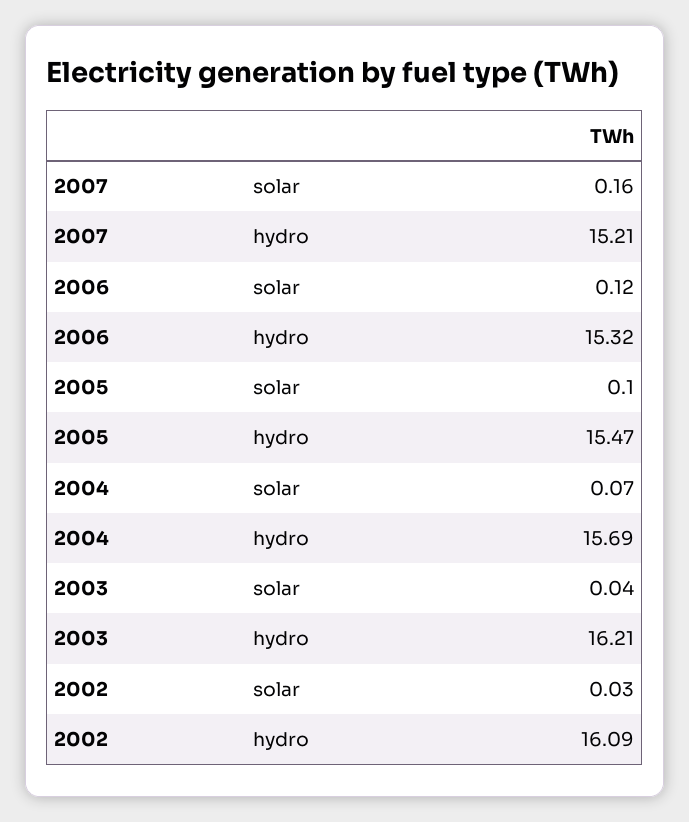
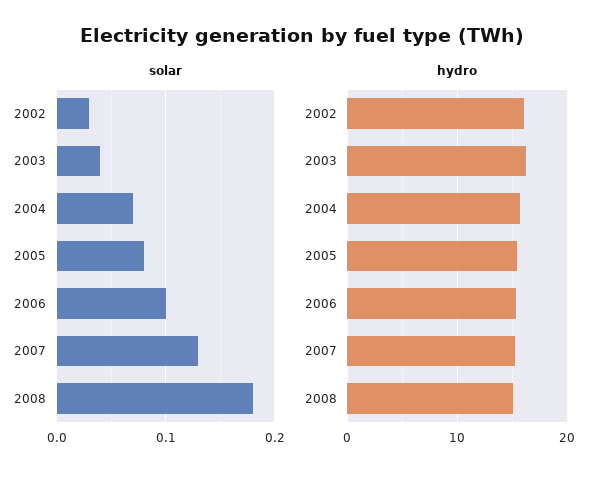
solar, 2007: 0.16 -> 0.13
solar, 2006: 0.12 -> 0.1
solar, 2005: 0.1 -> 0.08
solar, 2008: none -> 0.18
hydro, 2008: none -> 15

